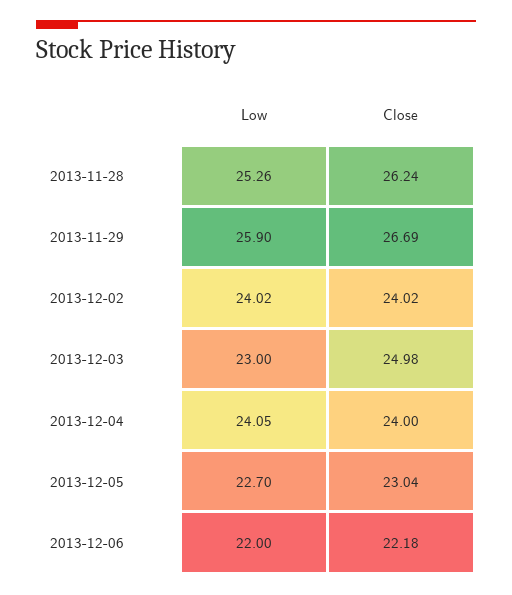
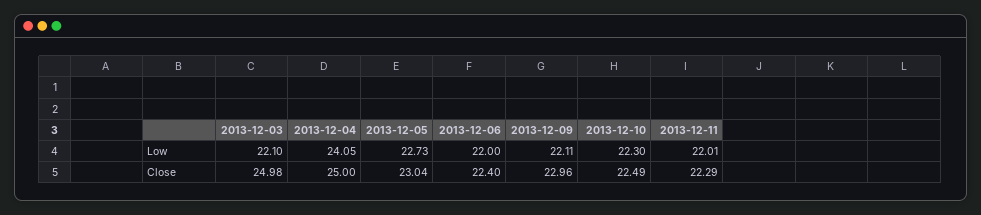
Low, 2013-11-28: 25.26 -> none
Close, 2013-11-28: 26.24 -> none
Low, 2013-11-29: 25.9 -> none
Close, 2013-11-29: 26.69 -> none
Low, 2013-12-02: 24.02 -> none
Close, 2013-12-02: 24.02 -> none
Low, 2013-12-03: 23 -> 22.1
Close, 2013-12-04: 24 -> 25
Low, 2013-12-05: 22.7 -> 22.73
Close, 2013-12-06: 22.18 -> 22.4
Low, 2013-12-09: none -> 22.11
Low, 2013-12-10: none -> 22.3
Low, 2013-12-11: none -> 22.01
Close, 2013-12-09: none -> 22.96
Close, 2013-12-10: none -> 22.49
Close, 2013-12-11: none -> 22.29

